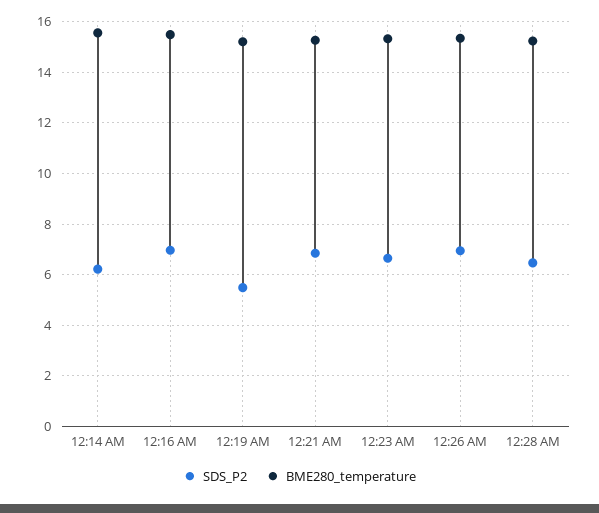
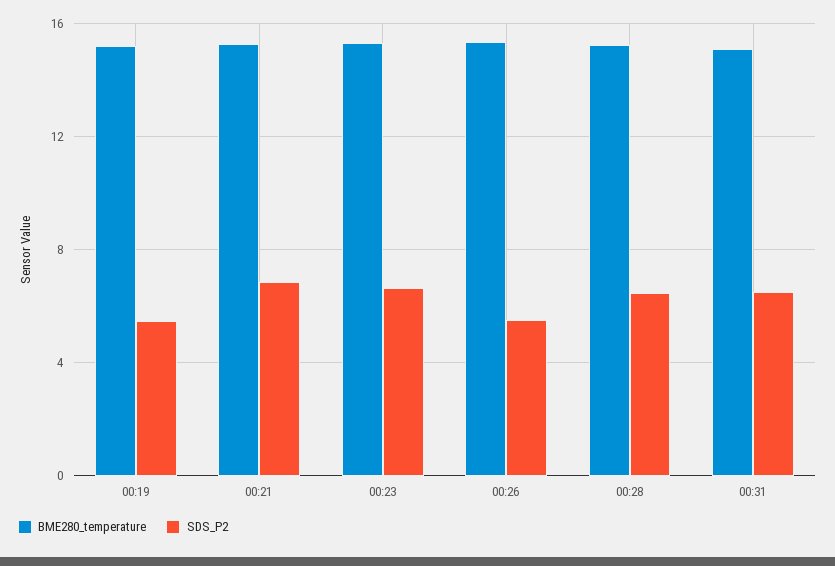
SDS_P2, 12:14 AM: 6.25 -> none
BME280_temperature, 12:14 AM: 15.5 -> none
SDS_P2, 12:16 AM: 7 -> none
BME280_temperature, 12:16 AM: 15.5 -> none
SDS_P2, 12:26 AM: 7 -> 5.5
BME280_temperature, 00:31: none -> 15
SDS_P2, 00:31: none -> 6.5

